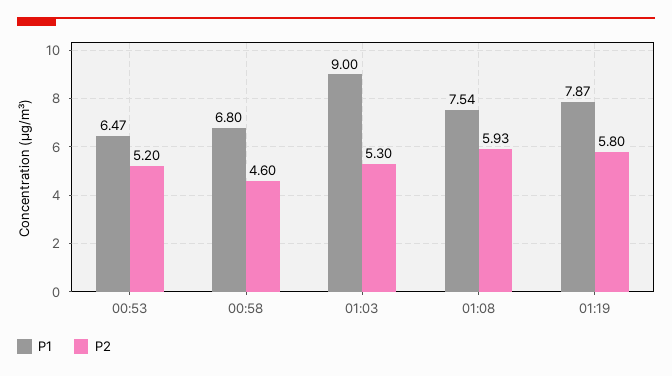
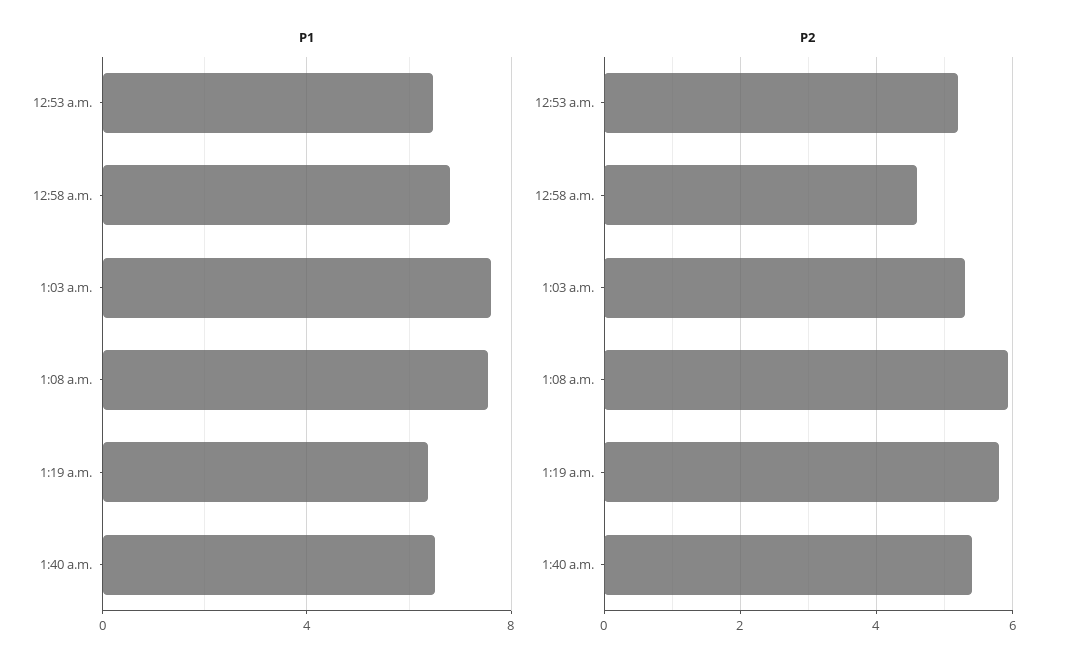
P1, 01:03: 9 -> 7.5
P1, 01:19: 7.87 -> 6.5
P1, 1:40 a.m.: none -> 6.5
P2, 1:40 a.m.: none -> 5.4

